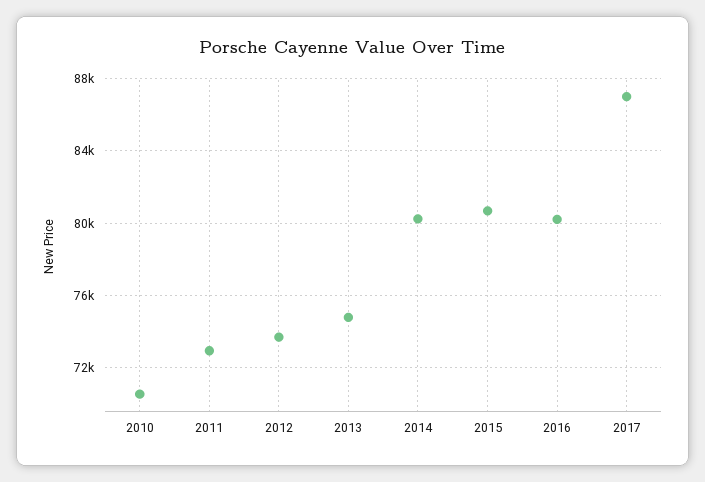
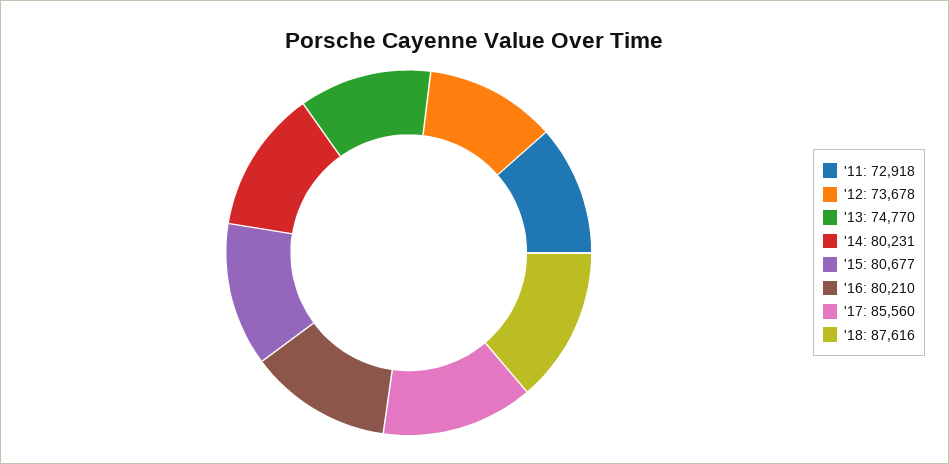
2010: 70500 -> none
2017: 87000 -> 85560
'18: none -> 87616

